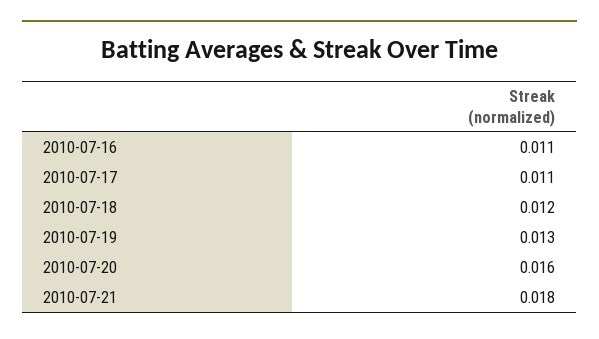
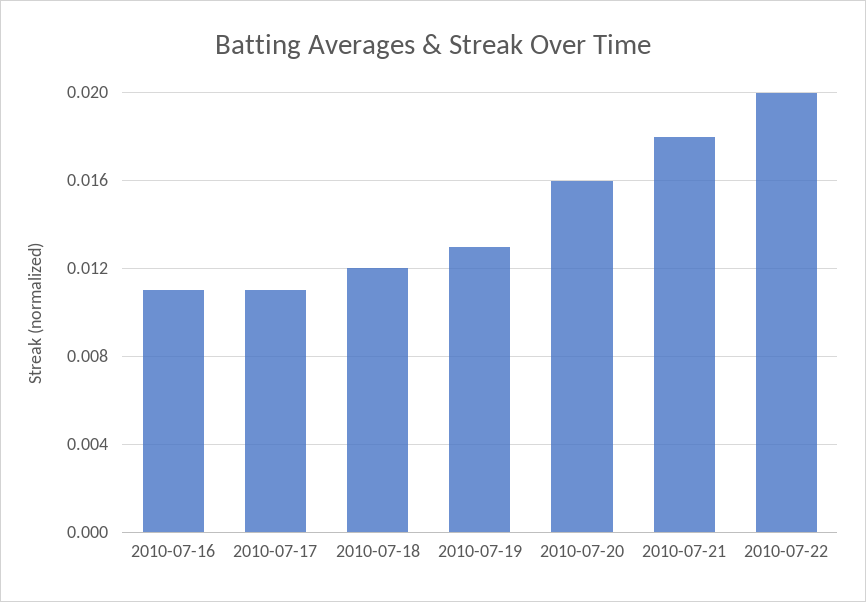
2010-07-22: none -> 0.02

